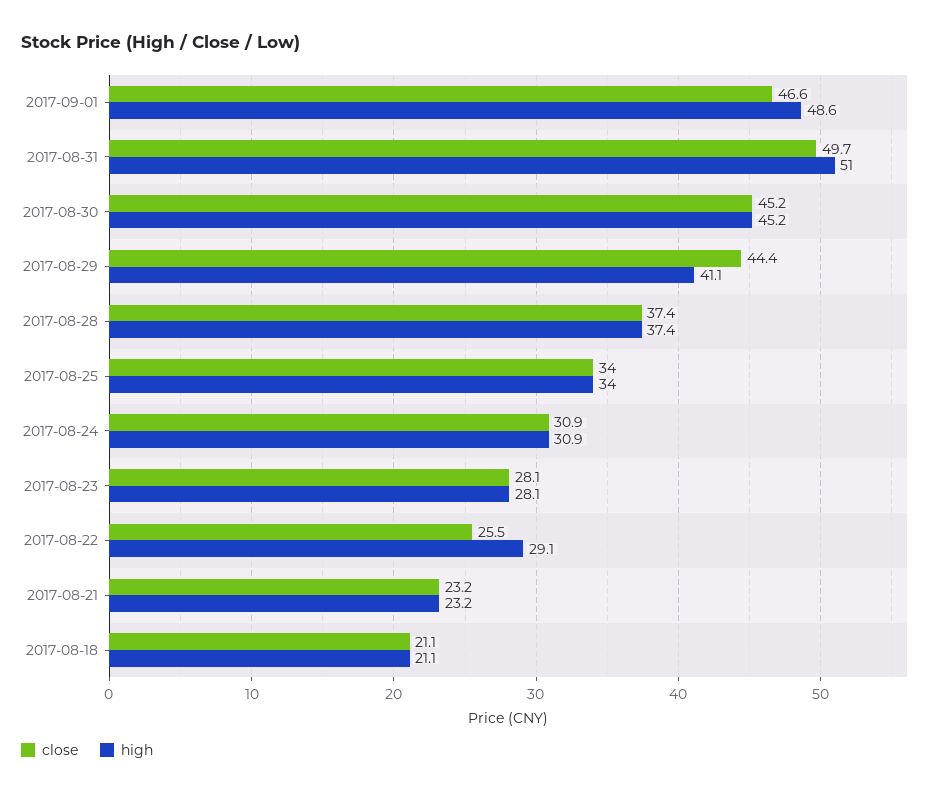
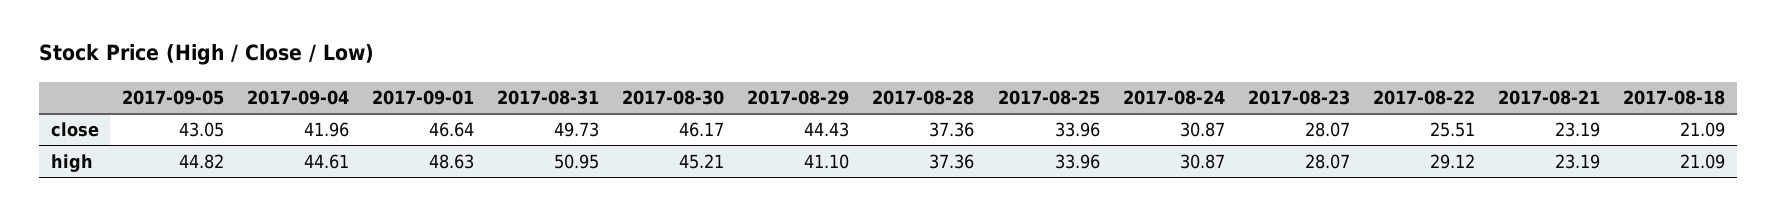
close, 2017-08-30: 45.2 -> 46.17
close, 2017-09-05: none -> 43.05
close, 2017-09-04: none -> 41.96
high, 2017-09-05: none -> 44.82
high, 2017-09-04: none -> 44.61

